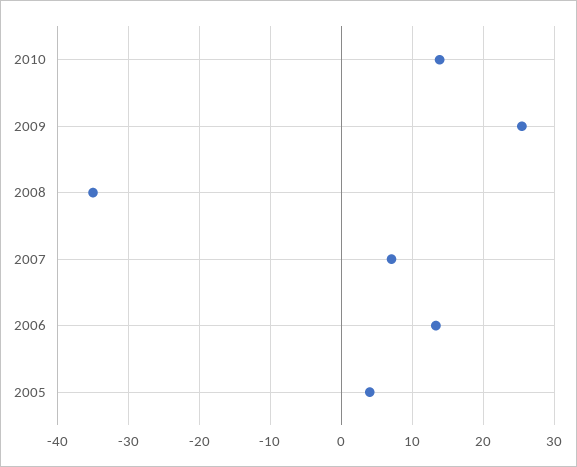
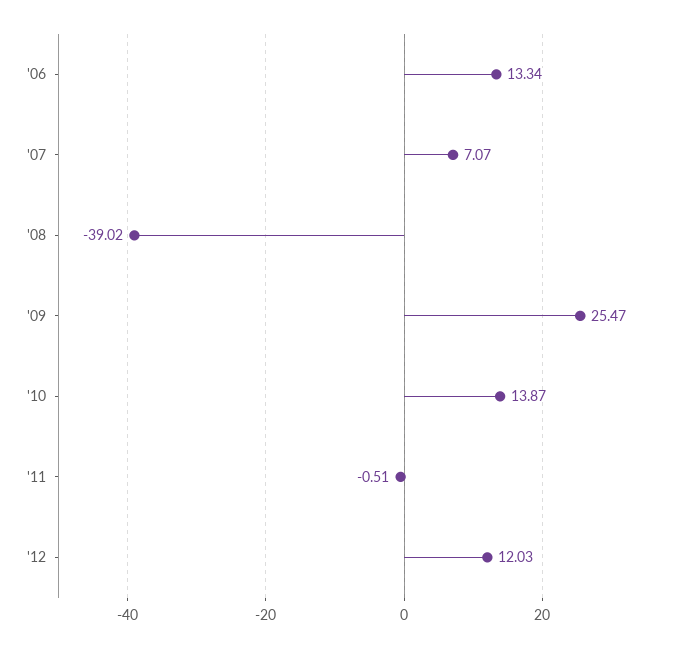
2008: -35 -> -39.02
2005: 4 -> none
'11: none -> -0.51
'12: none -> 12.03

